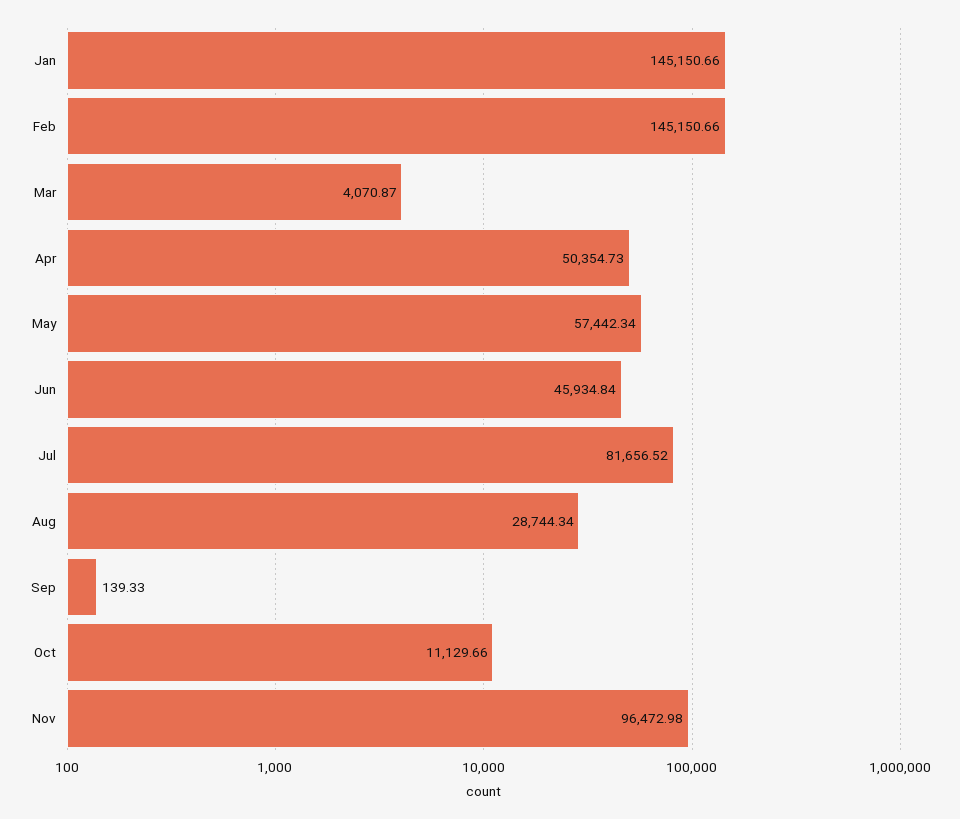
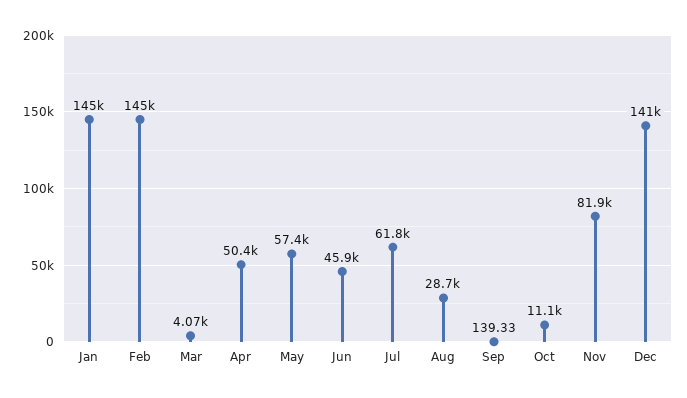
Jul: 81656.52 -> 61800
Nov: 96472.98 -> 81900
Dec: none -> 141000

